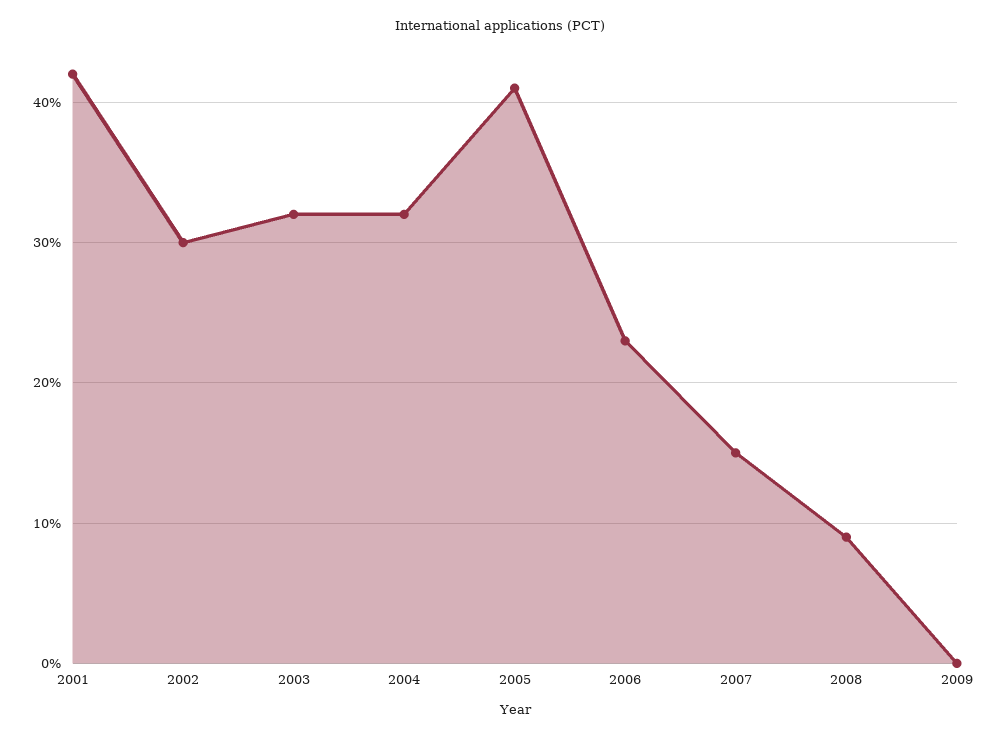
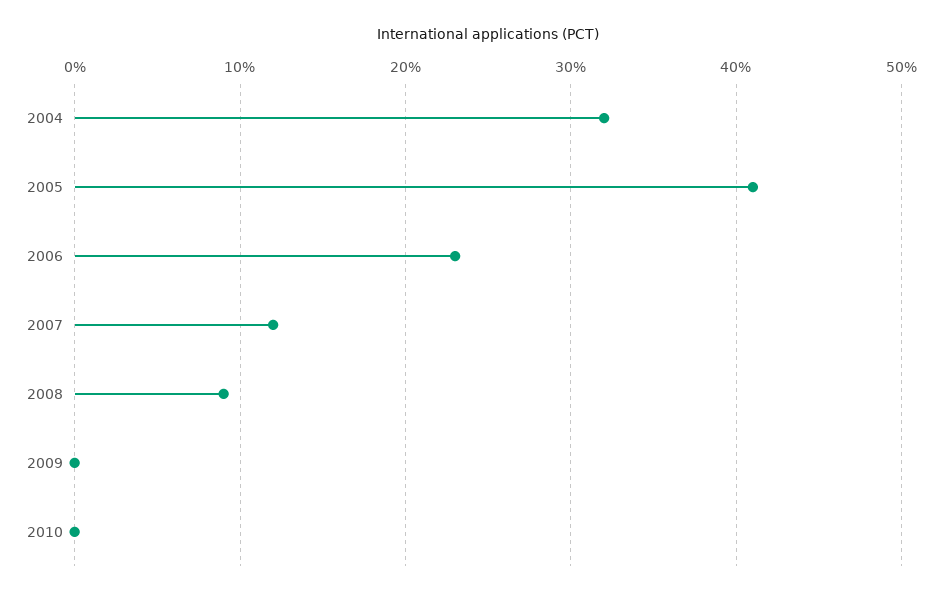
2001: 42 -> none
2002: 30 -> none
2003: 32 -> none
2007: 15 -> 12
2010: none -> 0

